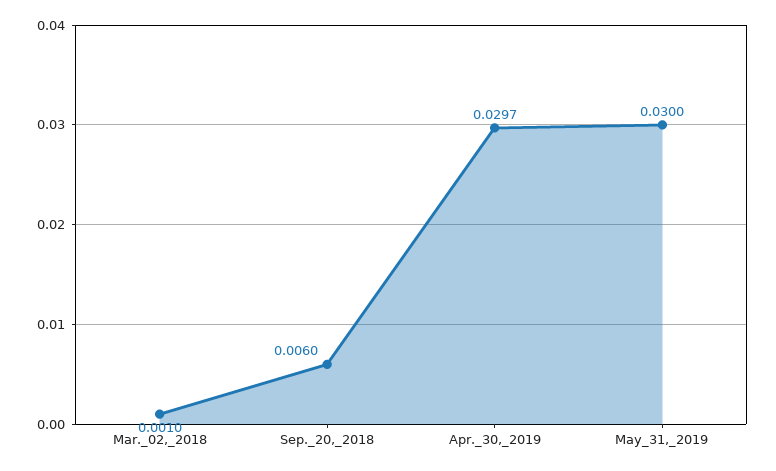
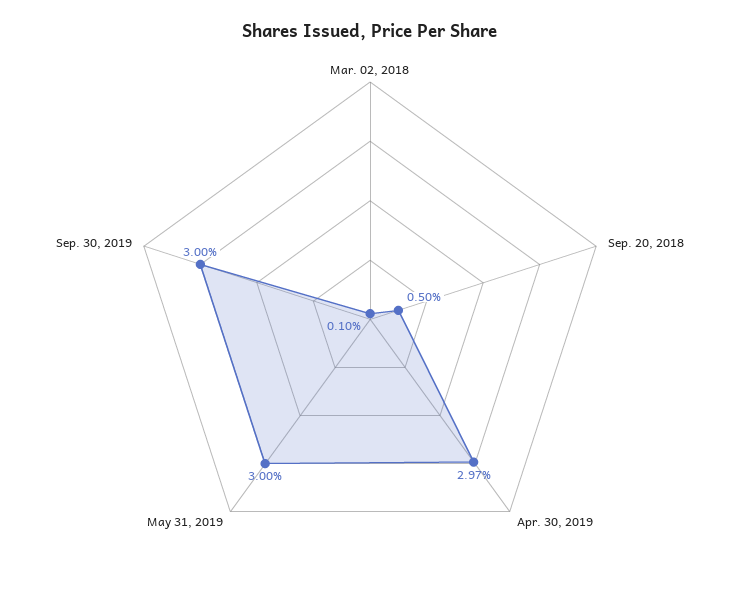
Sep._20,_2018: 0.006 -> 0.005
Sep. 30, 2019: none -> 0.03

